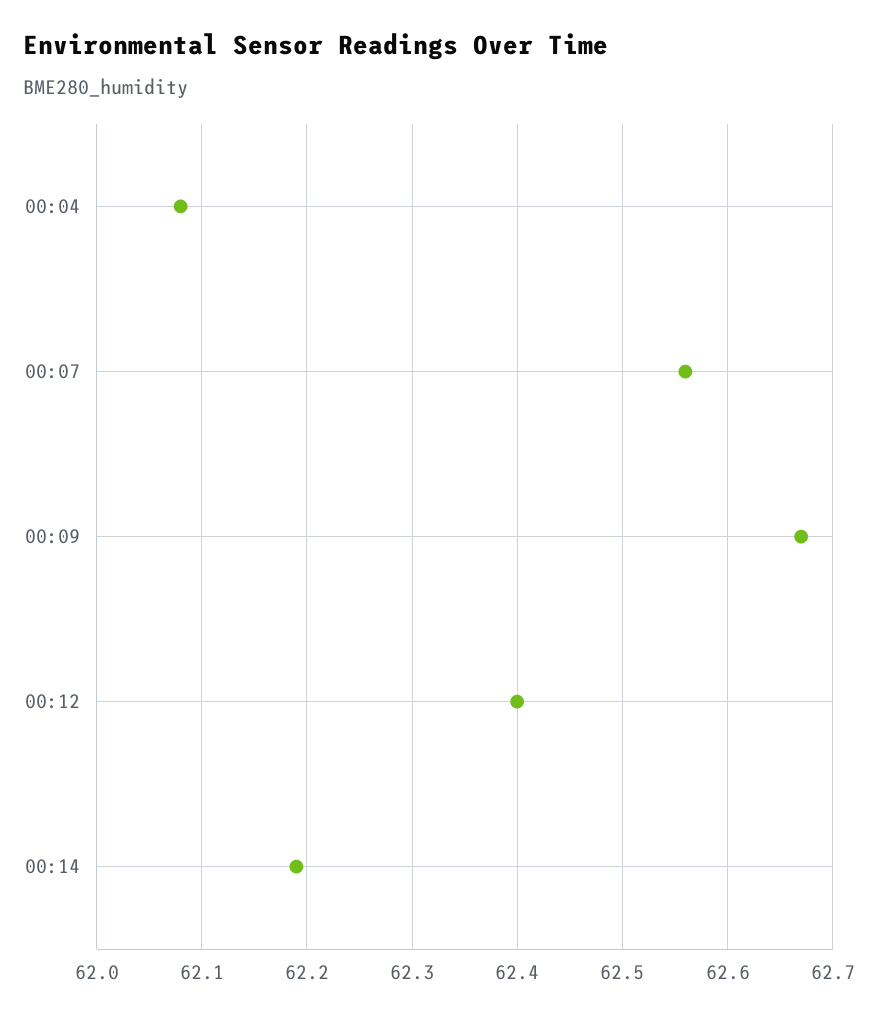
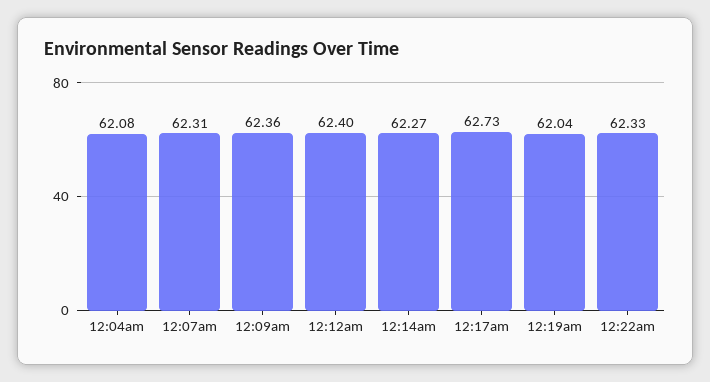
00:07: 62.56 -> 62.31
00:09: 62.67 -> 62.36
00:14: 62.19 -> 62.27
12:17am: none -> 62.73
12:19am: none -> 62.04
12:22am: none -> 62.33

